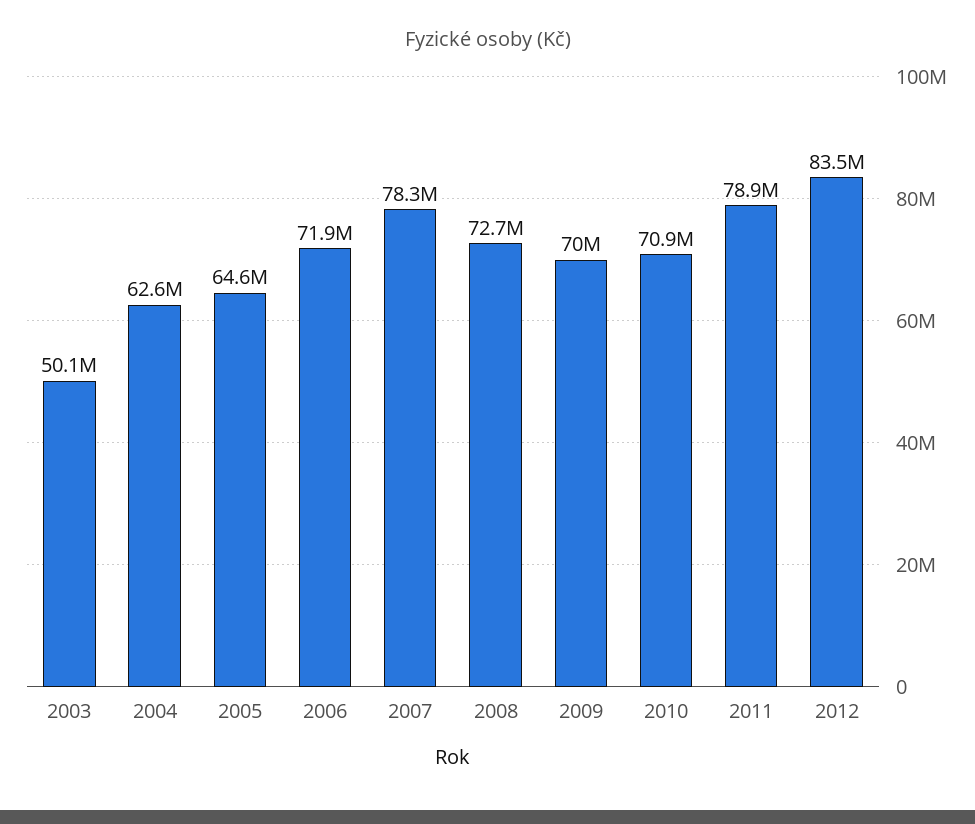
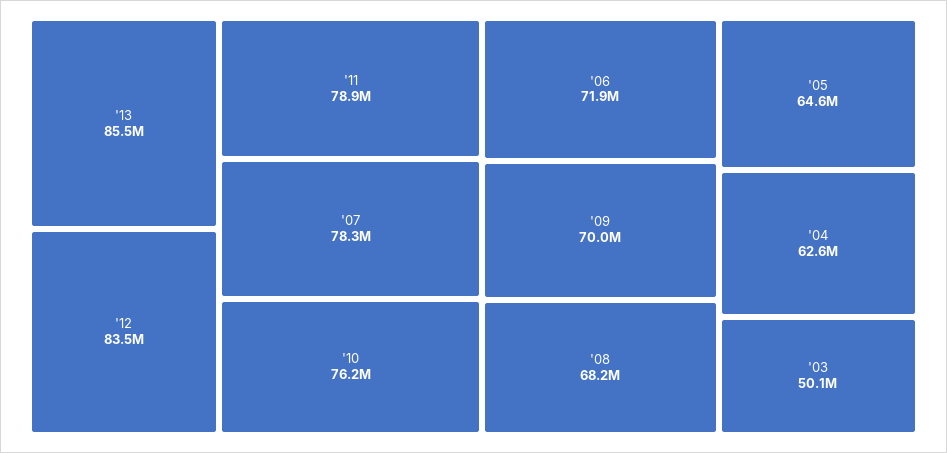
2008: 72700000 -> 68200000
2010: 70900000 -> 76200000
'13: none -> 85500000

